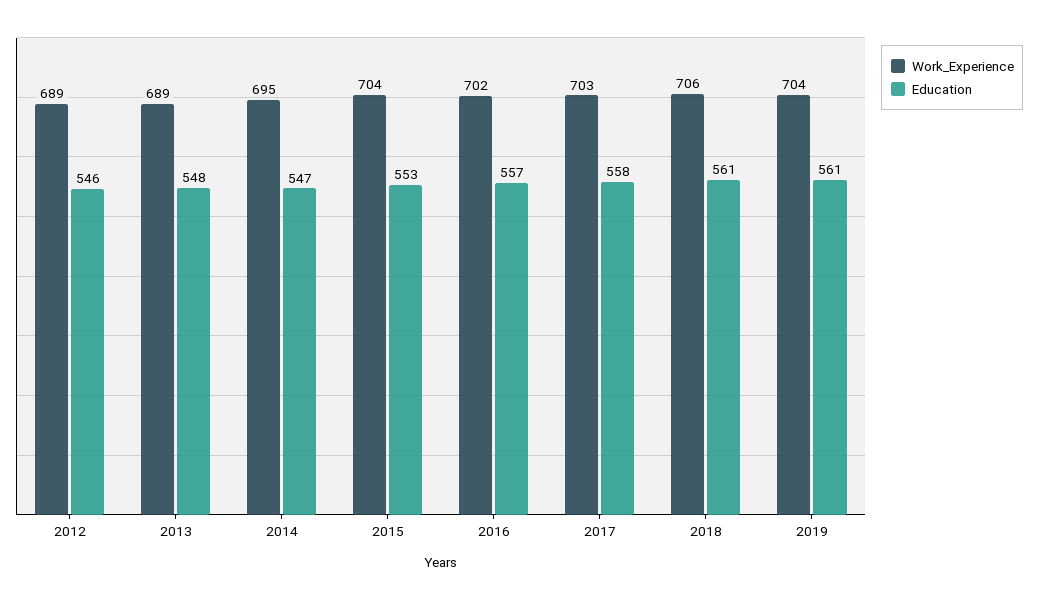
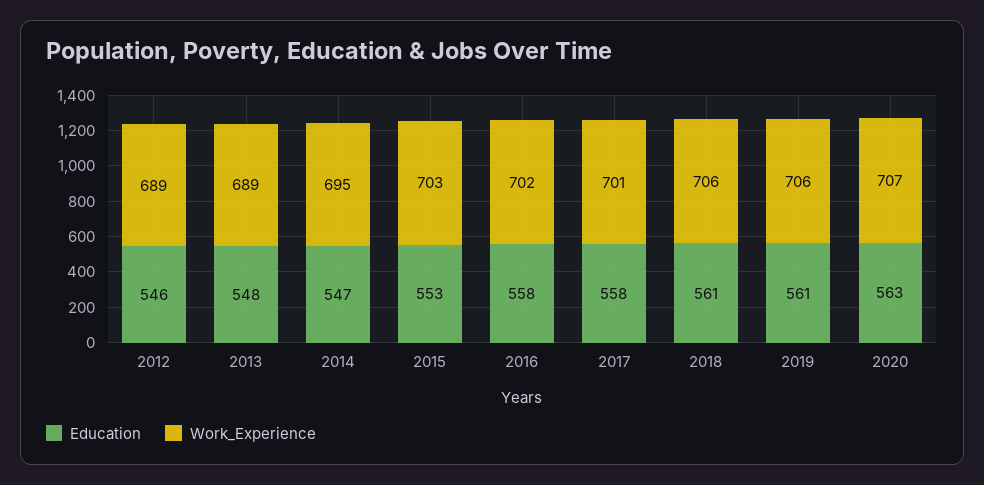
Work_Experience, 2015: 704 -> 703
Education, 2016: 557 -> 558
Work_Experience, 2017: 703 -> 701
Work_Experience, 2019: 704 -> 706
Education, 2020: none -> 563
Work_Experience, 2020: none -> 707

